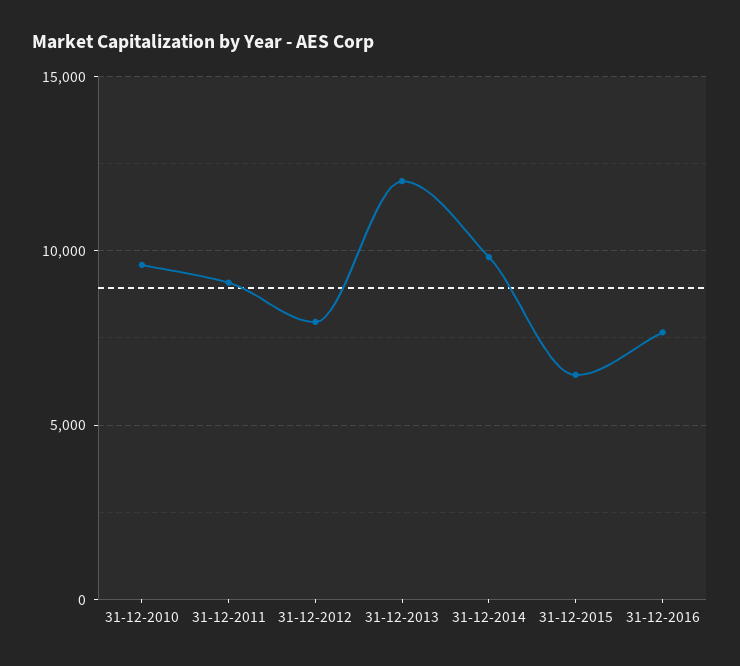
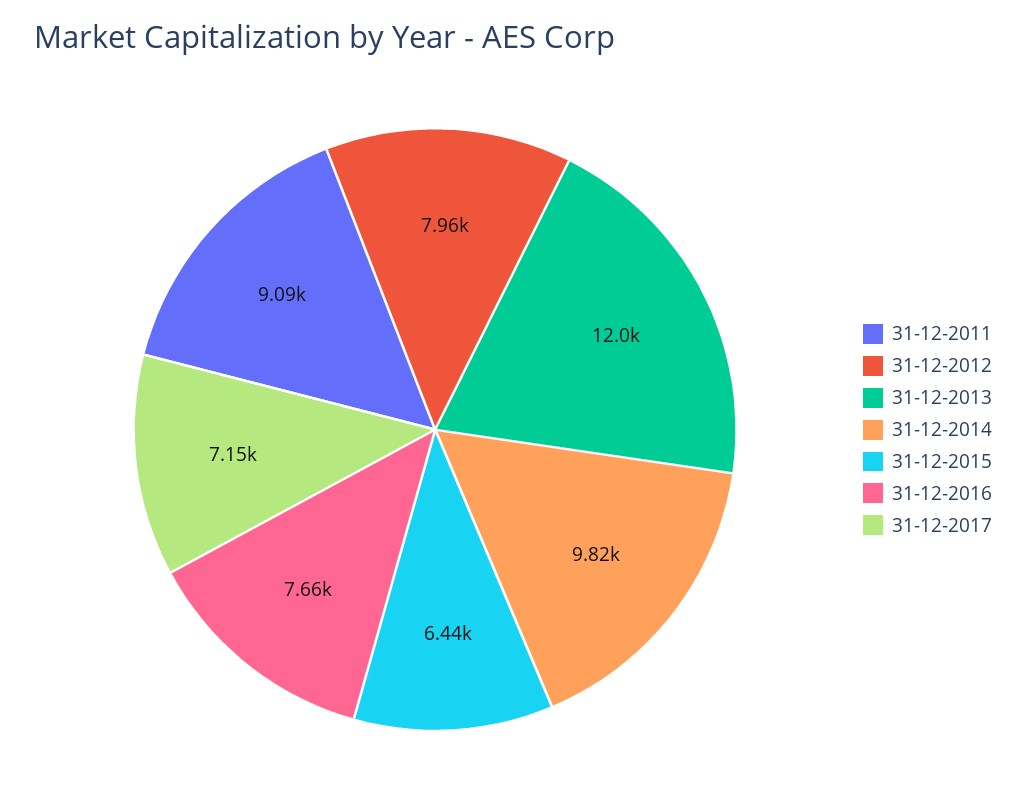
31-12-2010: 9500 -> none
31-12-2017: none -> 7150

